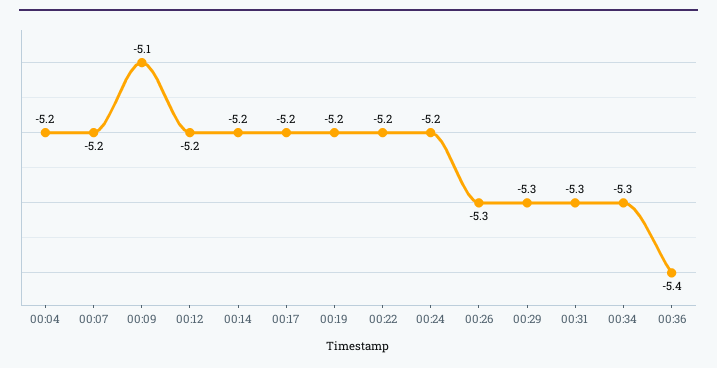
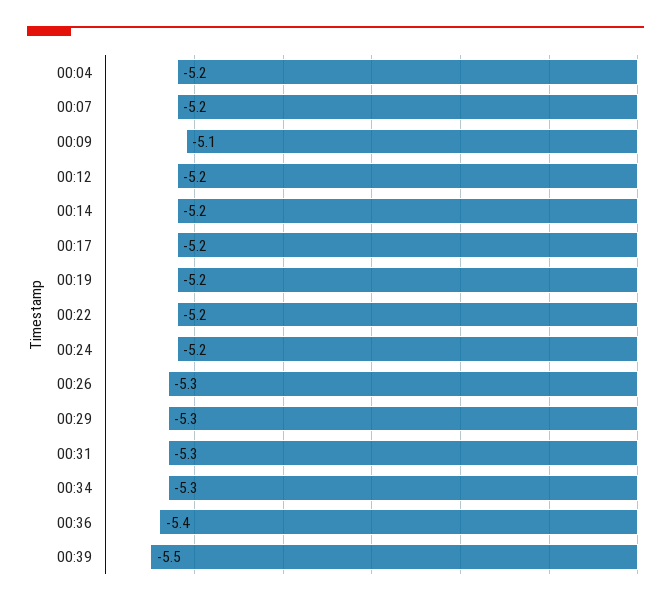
00:39: none -> -5.5

